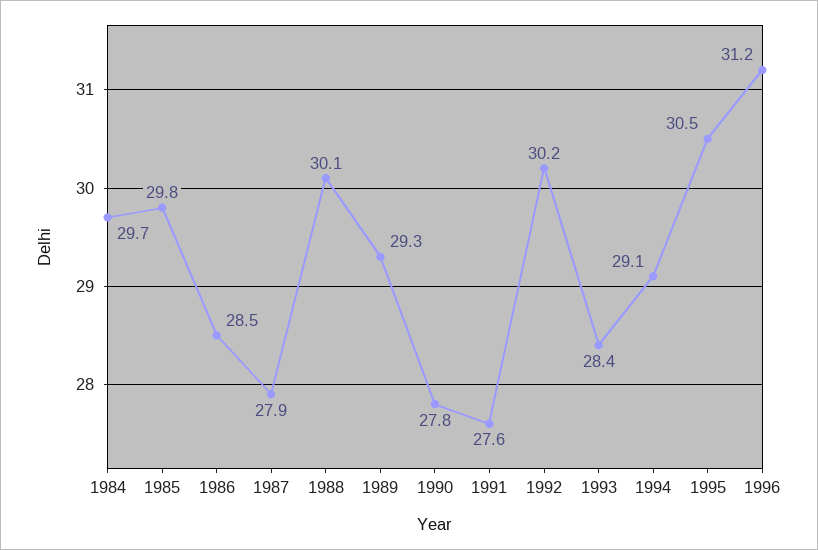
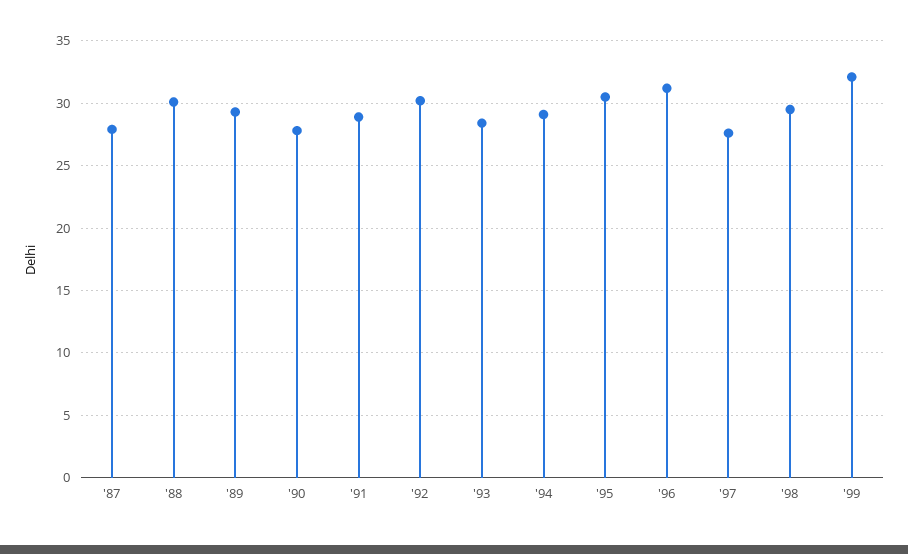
1984: 29.7 -> none
1985: 29.8 -> none
1986: 28.5 -> none
1991: 27.6 -> 29
'97: none -> 27.5
'98: none -> 29.5
'99: none -> 32

